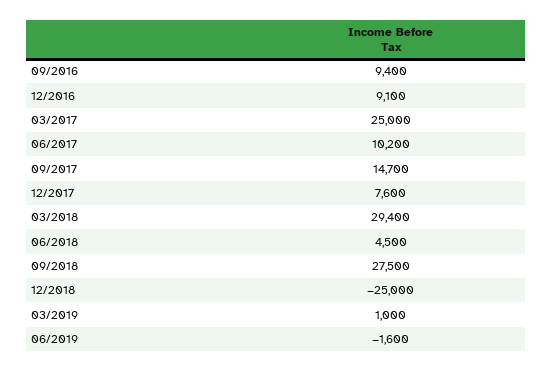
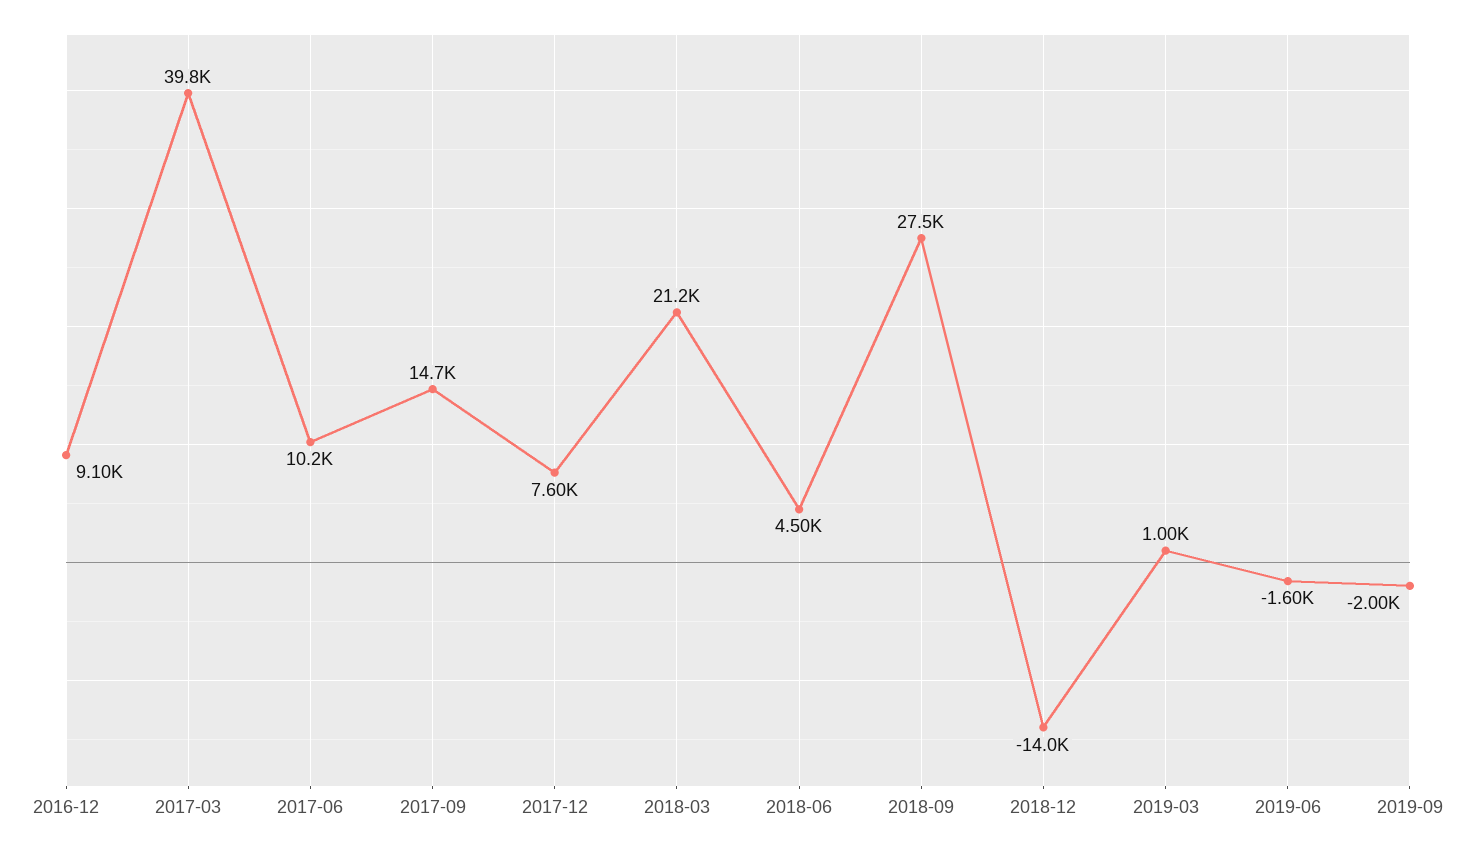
09/2016: 9400 -> none
03/2017: 25000 -> 39800
03/2018: 29400 -> 21200
12/2018: -25000 -> -14000
2019-09: none -> -2000

